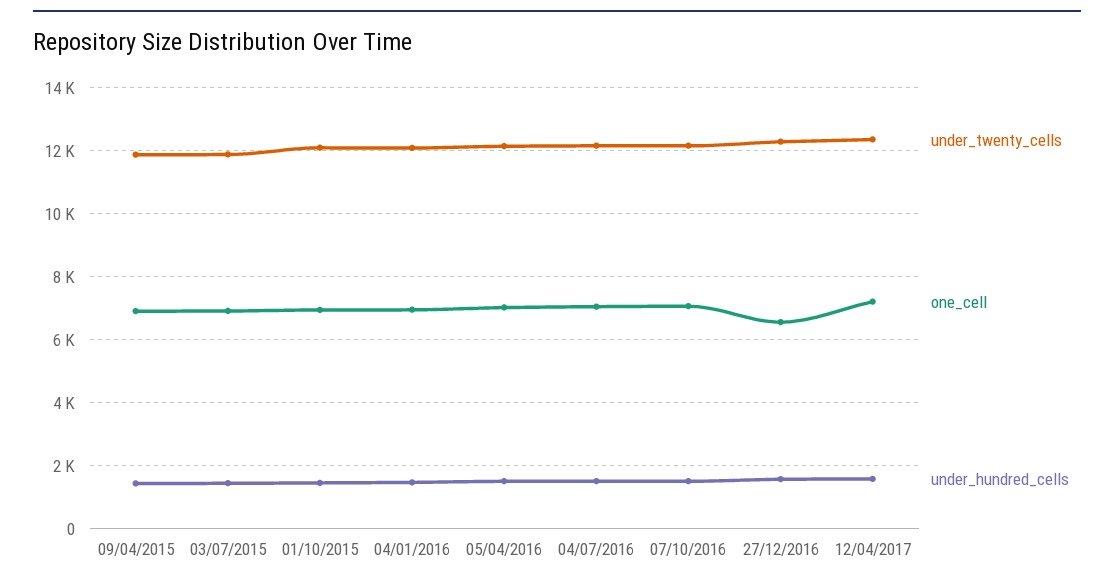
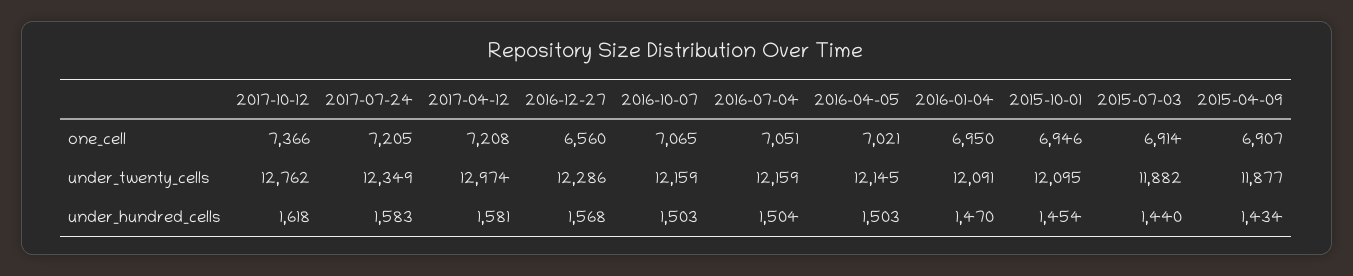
under_twenty_cells, 12/04/2017: 12400 -> 12974
one_cell, 2017-10-12: none -> 7366
one_cell, 2017-07-24: none -> 7205
under_twenty_cells, 2017-10-12: none -> 12762
under_twenty_cells, 2017-07-24: none -> 12349
under_hundred_cells, 2017-10-12: none -> 1618
under_hundred_cells, 2017-07-24: none -> 1583

